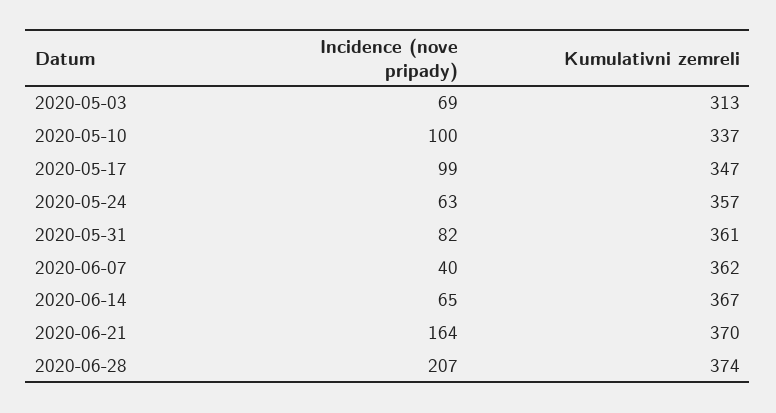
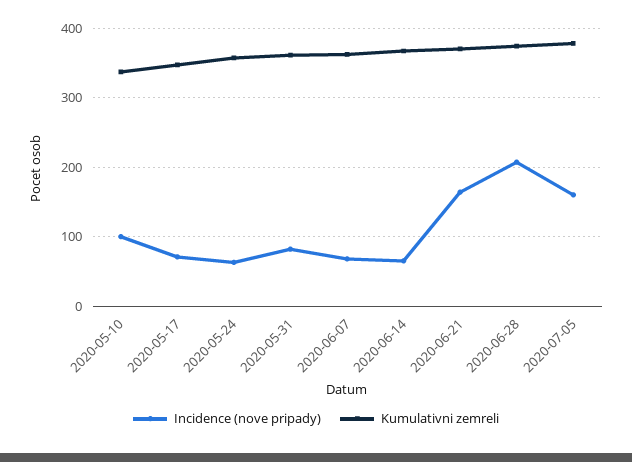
Incidence (nove pripady), 2020-05-03: 69 -> none
Kumulativni zemreli, 2020-05-03: 313 -> none
Incidence (nove pripady), 2020-05-17: 99 -> 70
Incidence (nove pripady), 2020-06-07: 40 -> 70
Incidence (nove pripady), 2020-07-05: none -> 160
Kumulativni zemreli, 2020-07-05: none -> 380

